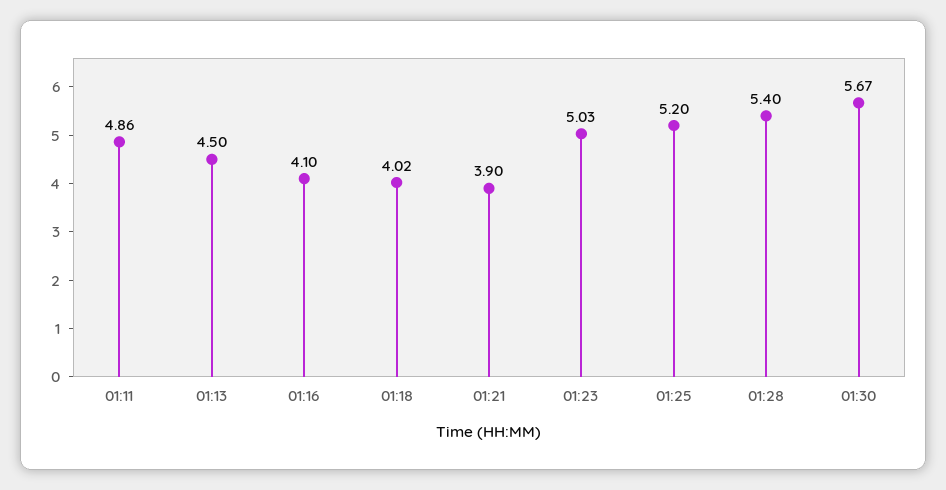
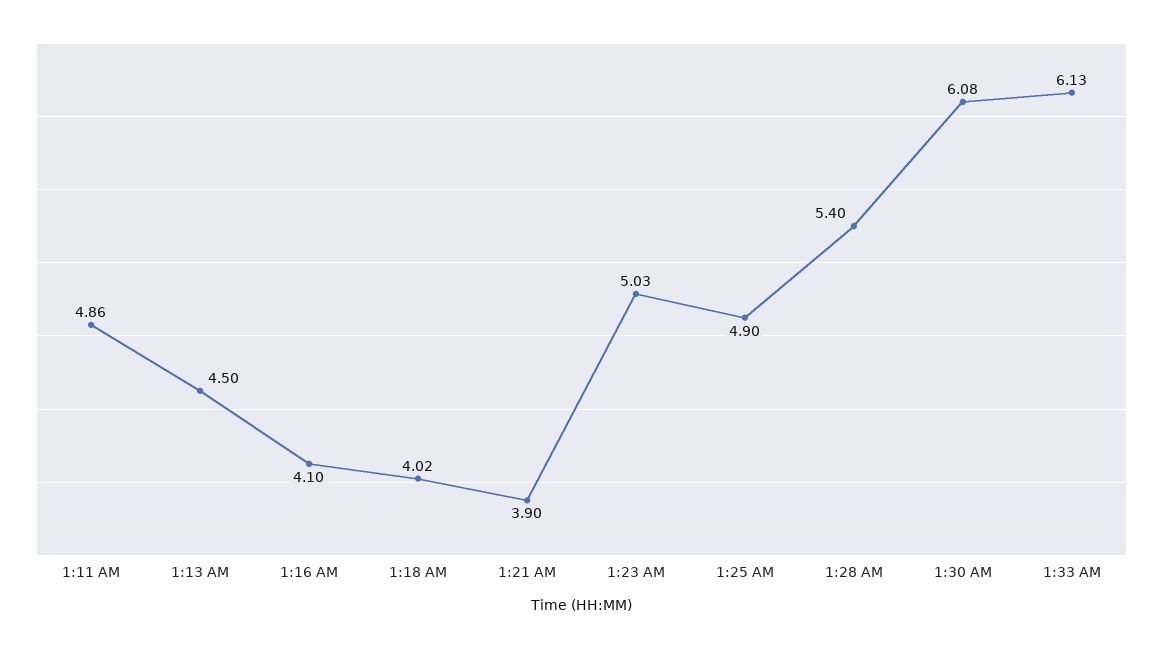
01:25: 5.2 -> 4.9
01:30: 5.67 -> 6.08
1:33 AM: none -> 6.13

